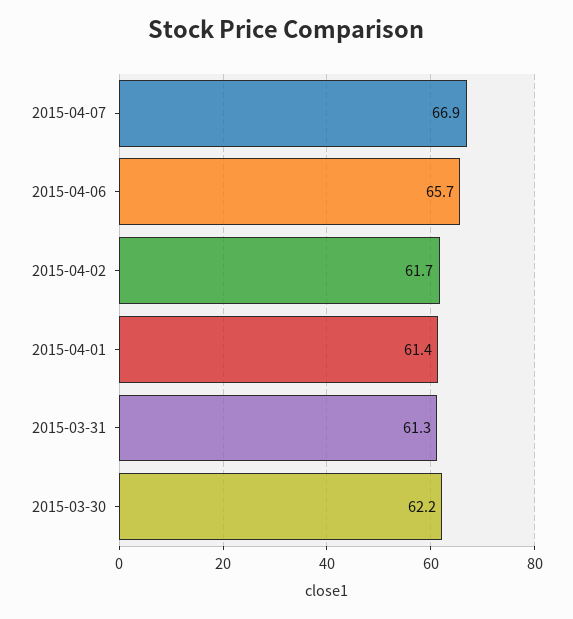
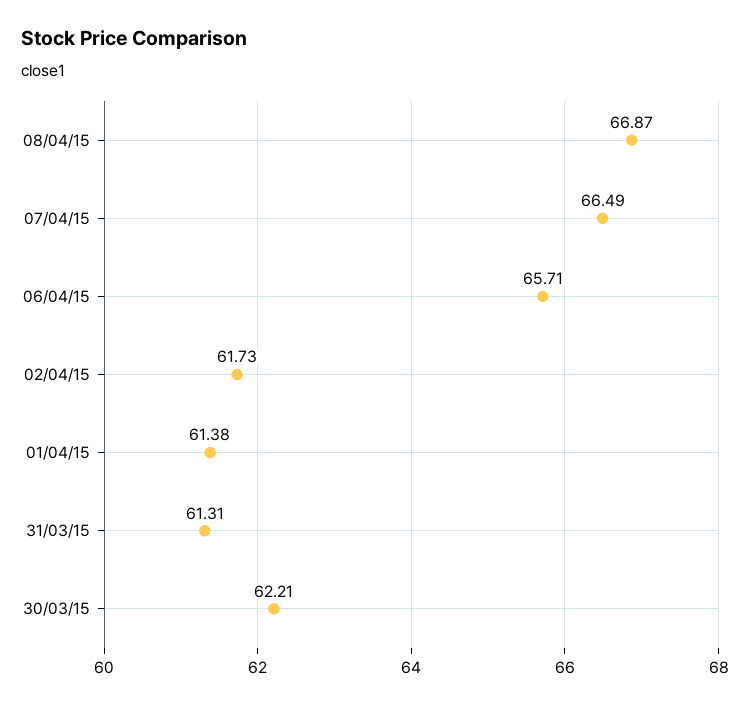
2015-04-07: 66.9 -> 66.49
08/04/15: none -> 66.87

